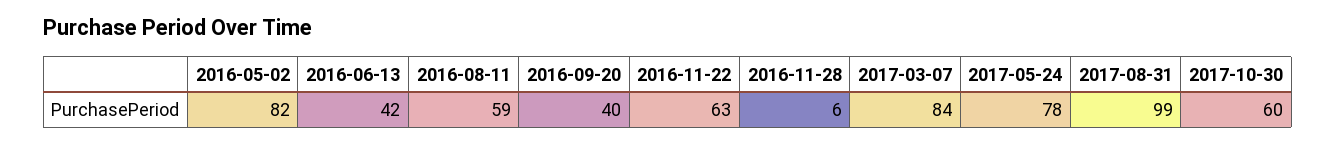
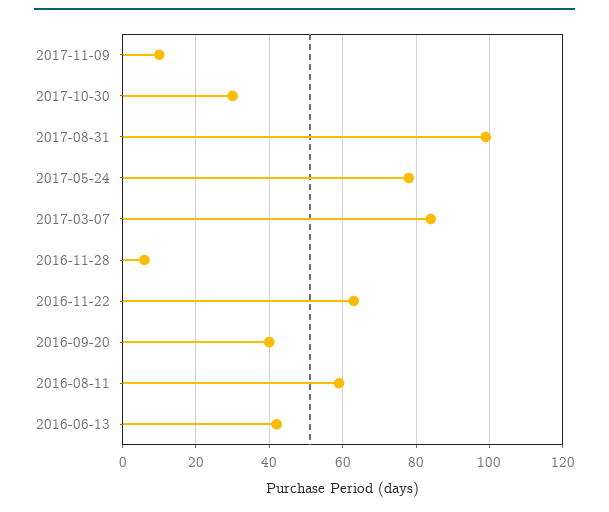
2016-05-02: 82 -> none
2017-10-30: 60 -> 30
2017-11-09: none -> 10

